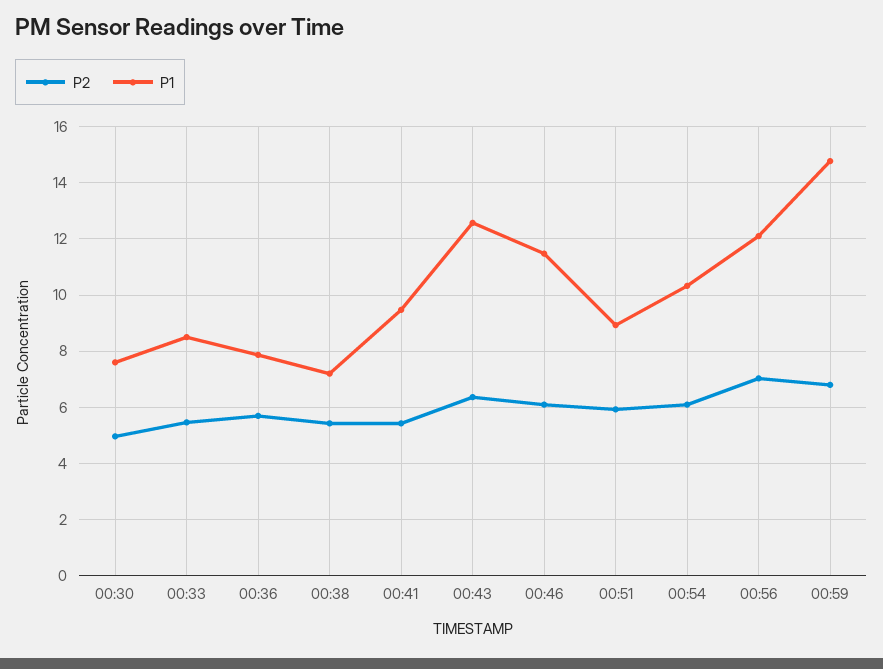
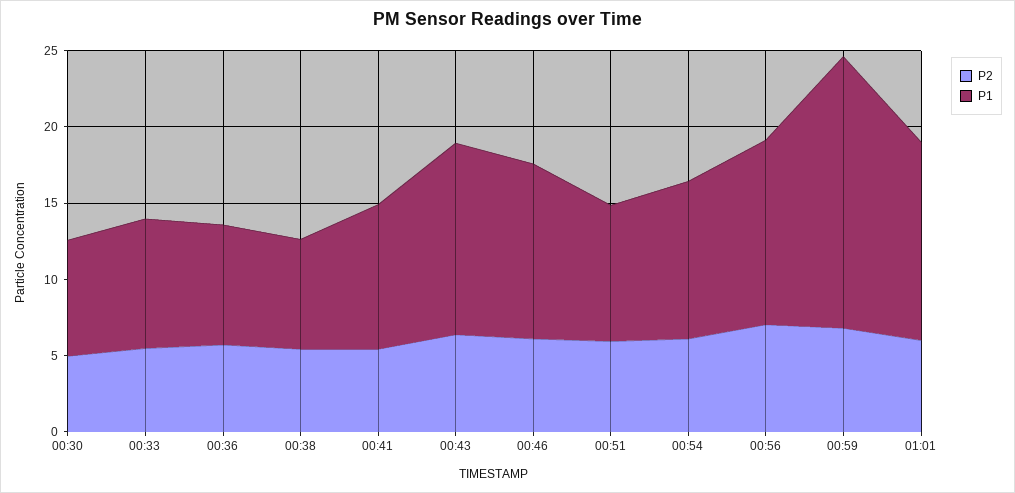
P1, 00:59: 14.75 -> 18
P2, 01:01: none -> 6
P1, 01:01: none -> 13

